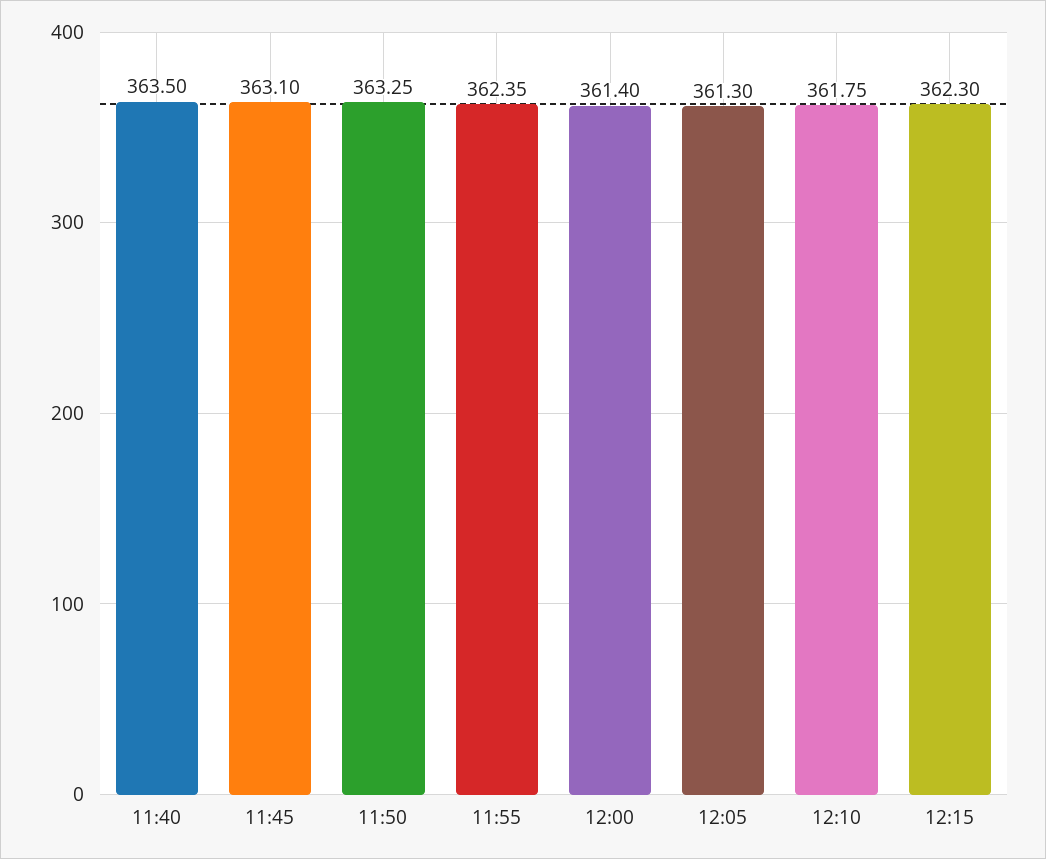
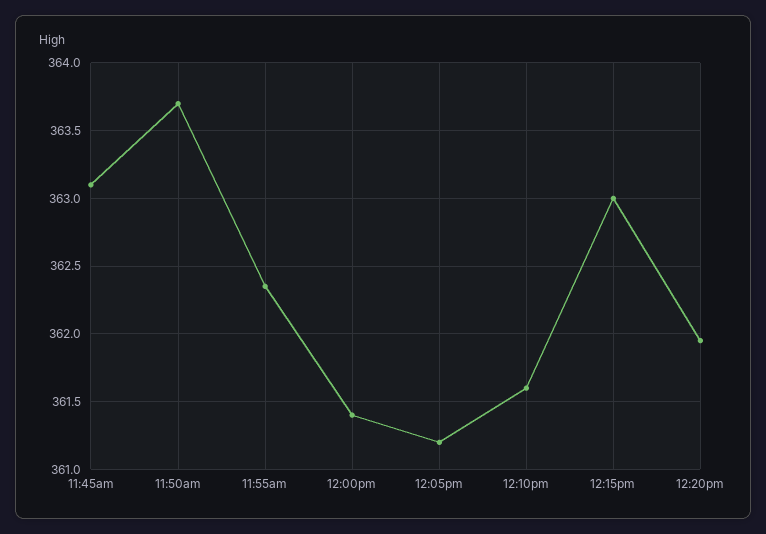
11:40: 363.5 -> none
11:50: 363.25 -> 363.7
12:05: 361.3 -> 361.2
12:10: 361.75 -> 361.6
12:15: 362.3 -> 363
12:20pm: none -> 361.95

